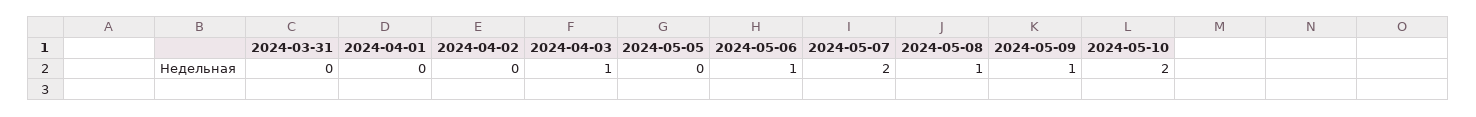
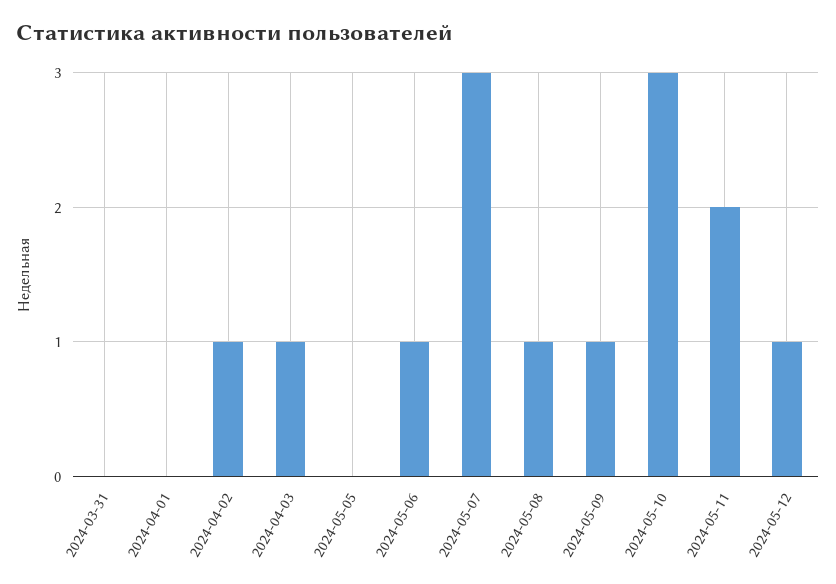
2024-04-02: 0 -> 1
2024-05-07: 2 -> 3
2024-05-10: 2 -> 3
2024-05-11: none -> 2
2024-05-12: none -> 1

